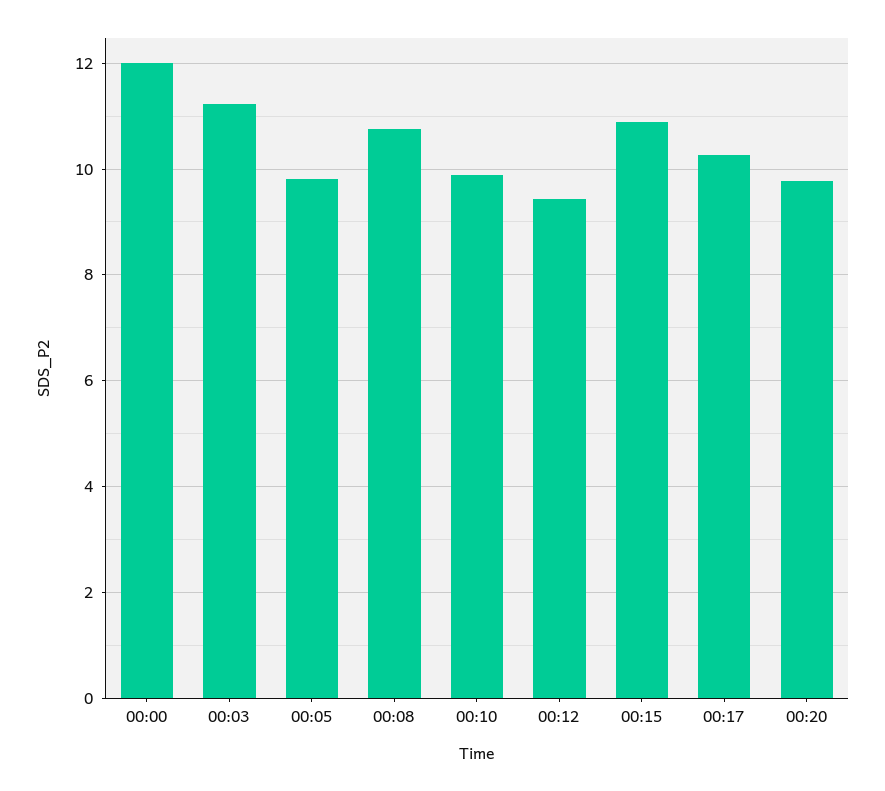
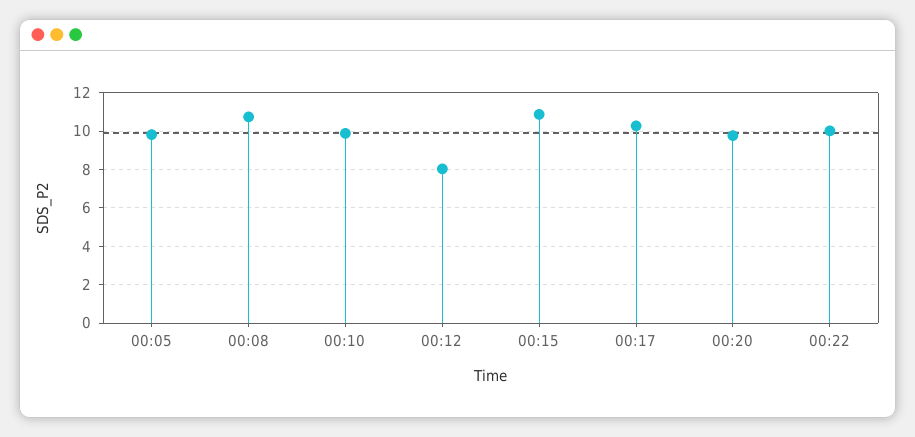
00:00: 12 -> none
00:03: 11.2 -> none
00:12: 9.4 -> 8
00:22: none -> 10

